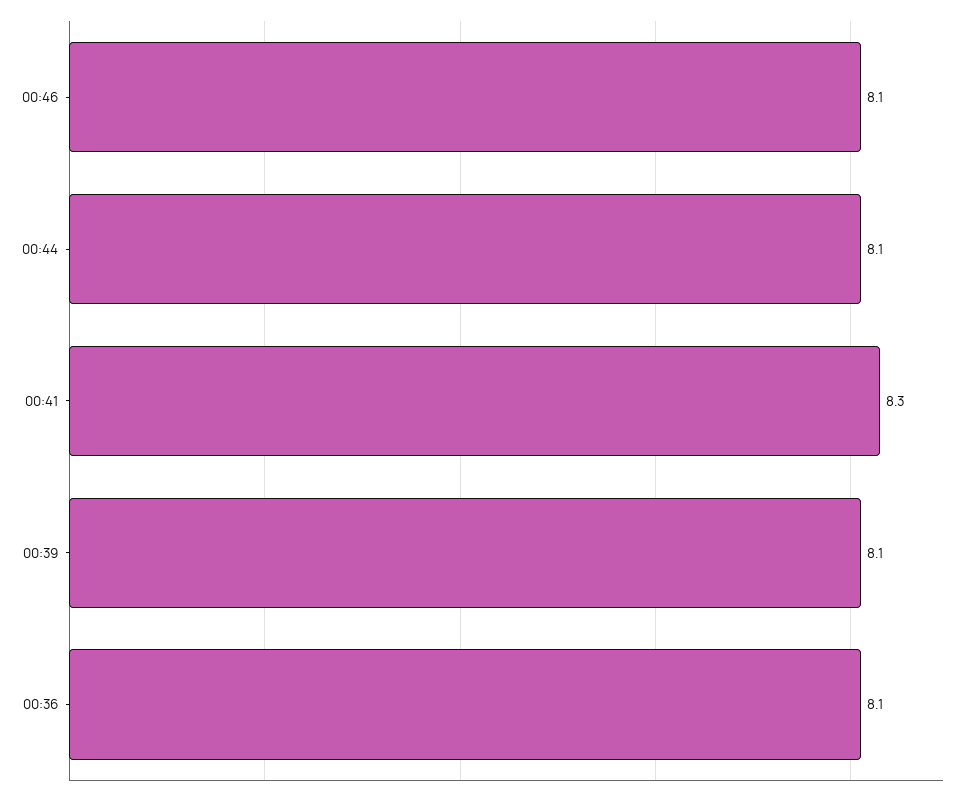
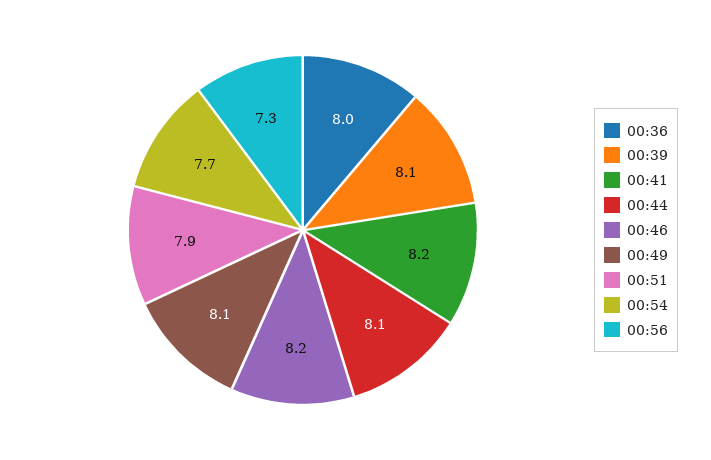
00:46: 8.1 -> 8.2
00:41: 8.3 -> 8.2
00:36: 8.1 -> 8
00:49: none -> 8.1
00:51: none -> 7.9
00:54: none -> 7.7
00:56: none -> 7.3

